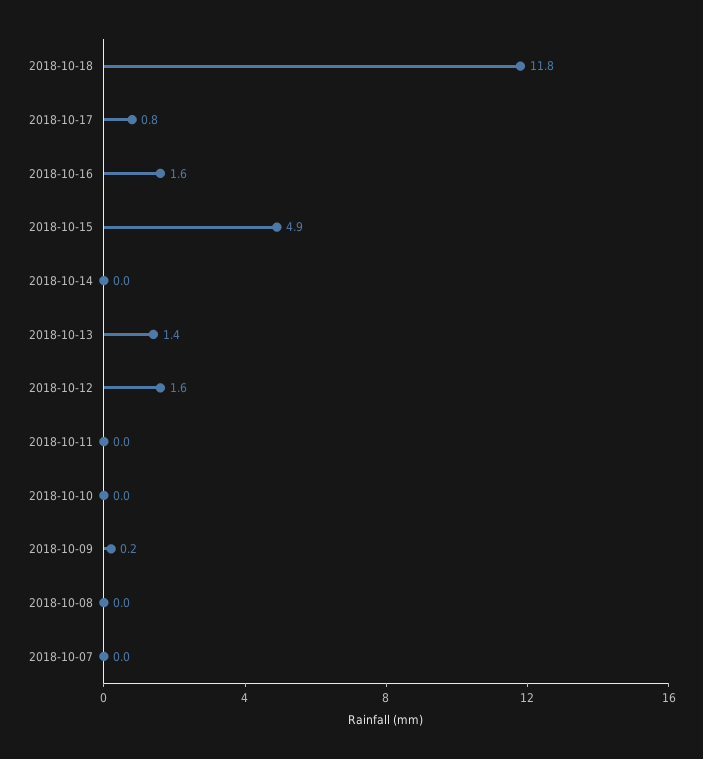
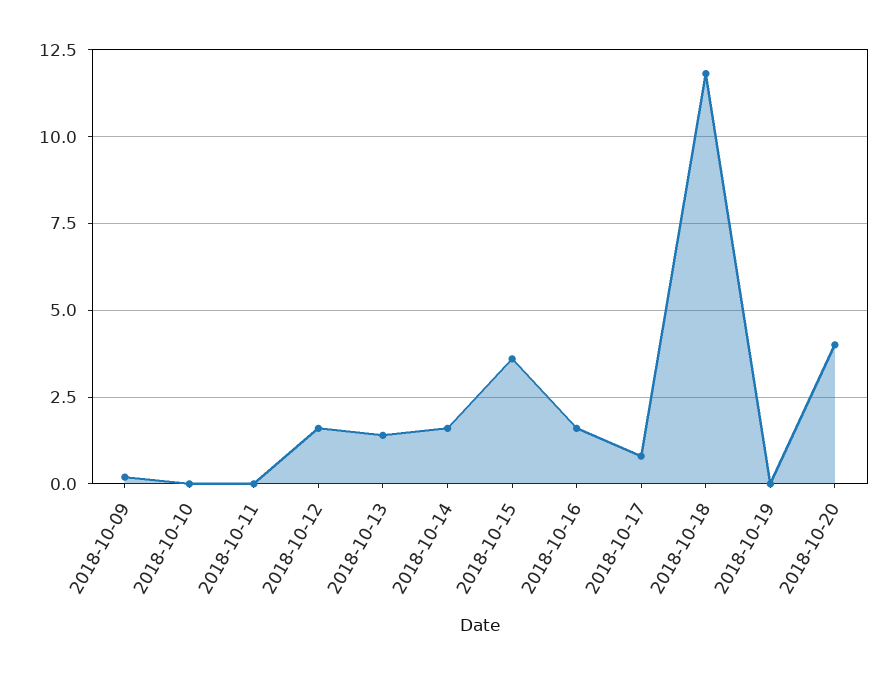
2018-10-15: 4.9 -> 3.5
2018-10-14: 0 -> 1.5
2018-10-08: 0 -> none
2018-10-07: 0 -> none
2018-10-19: none -> 0
2018-10-20: none -> 4

